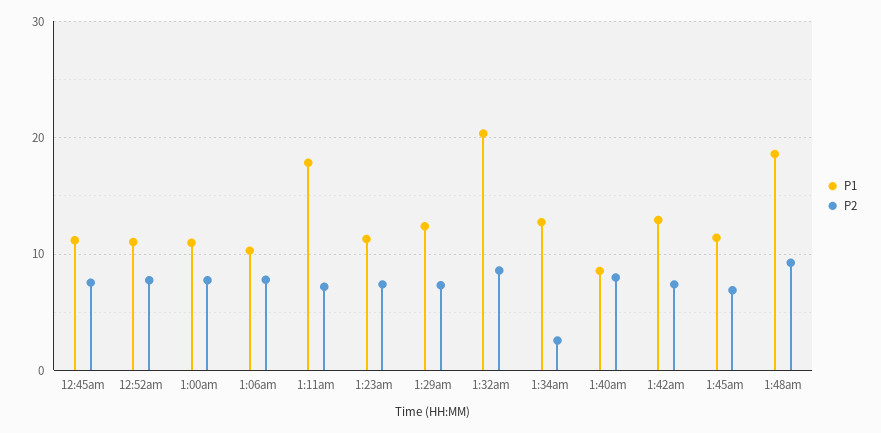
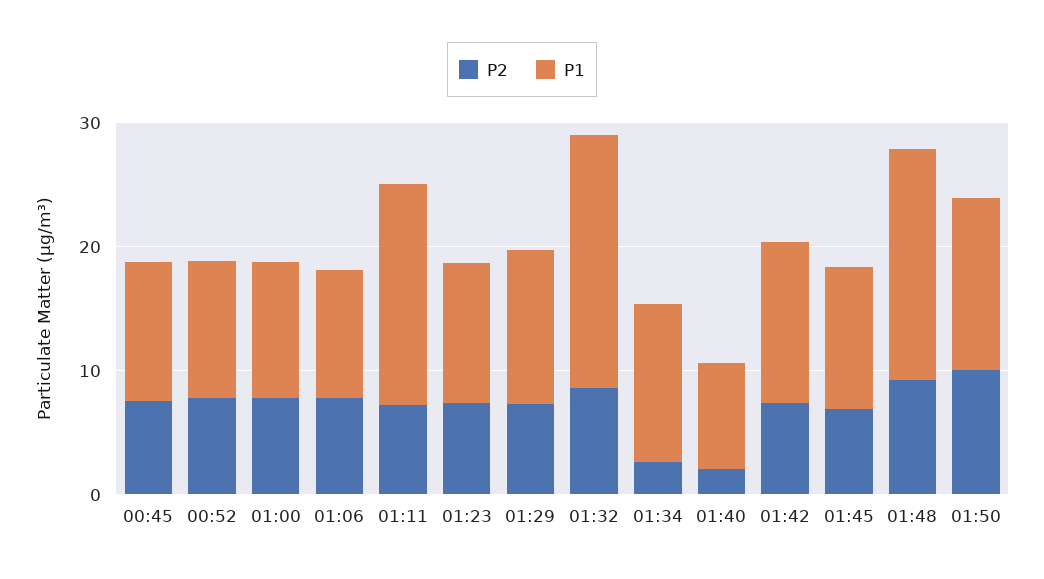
P2, 1:40am: 8 -> 2
P2, 01:50: none -> 10
P1, 01:50: none -> 14

